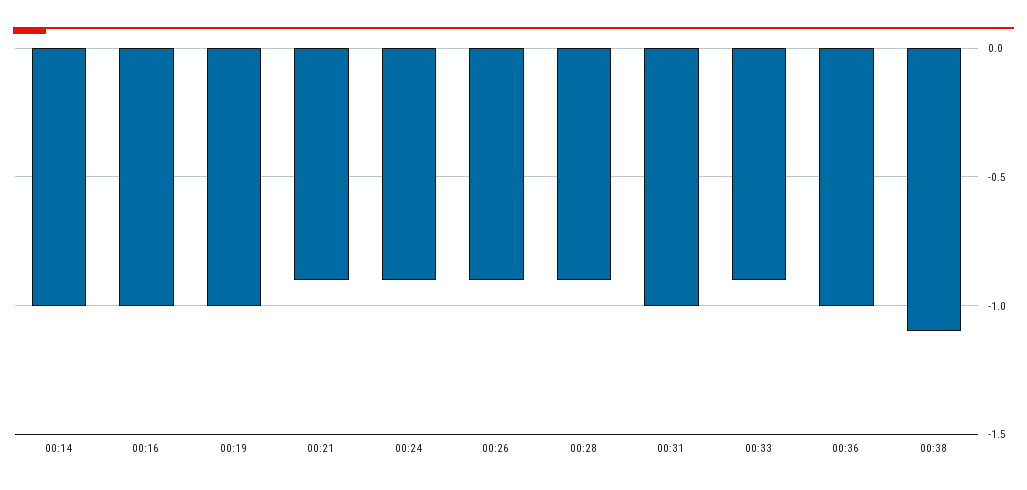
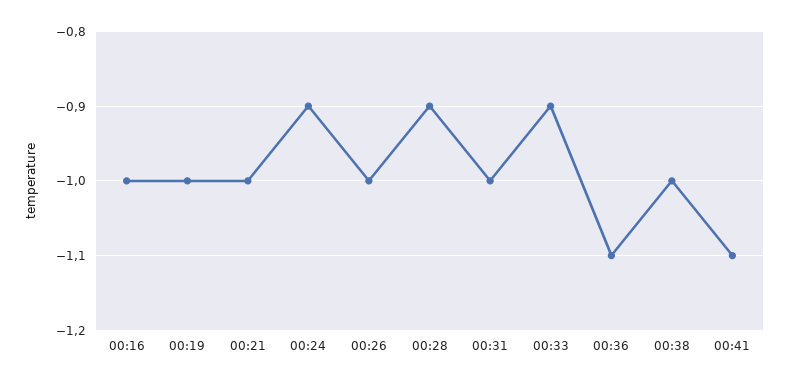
00:14: -1 -> none
00:21: -0.9 -> -1
00:26: -0.9 -> -1
00:36: -1 -> -1.1
00:38: -1.1 -> -1
00:41: none -> -1.1

